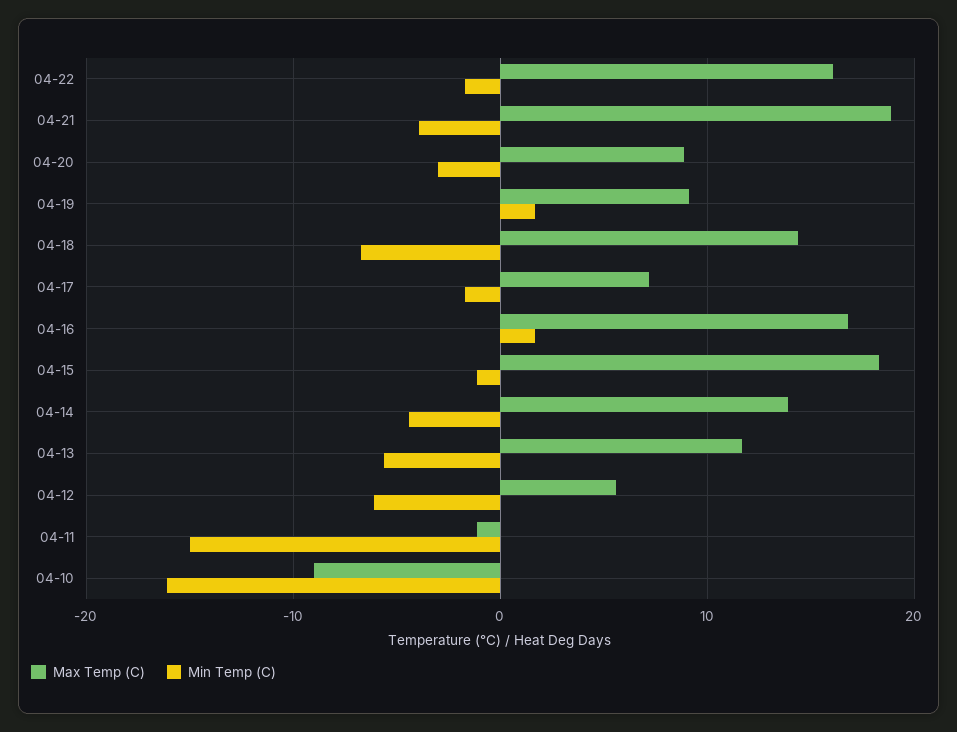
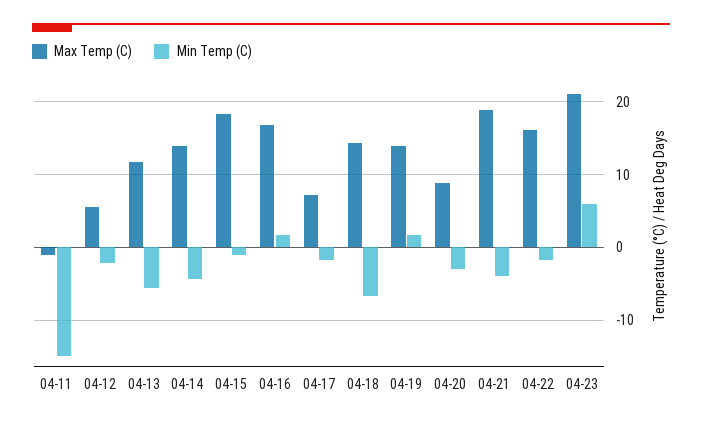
Max Temp (C), 04-19: 9 -> 14
Min Temp (C), 04-12: -6 -> -2
Max Temp (C), 04-10: -9 -> none
Min Temp (C), 04-10: -16 -> none
Max Temp (C), 04-23: none -> 21
Min Temp (C), 04-23: none -> 6

